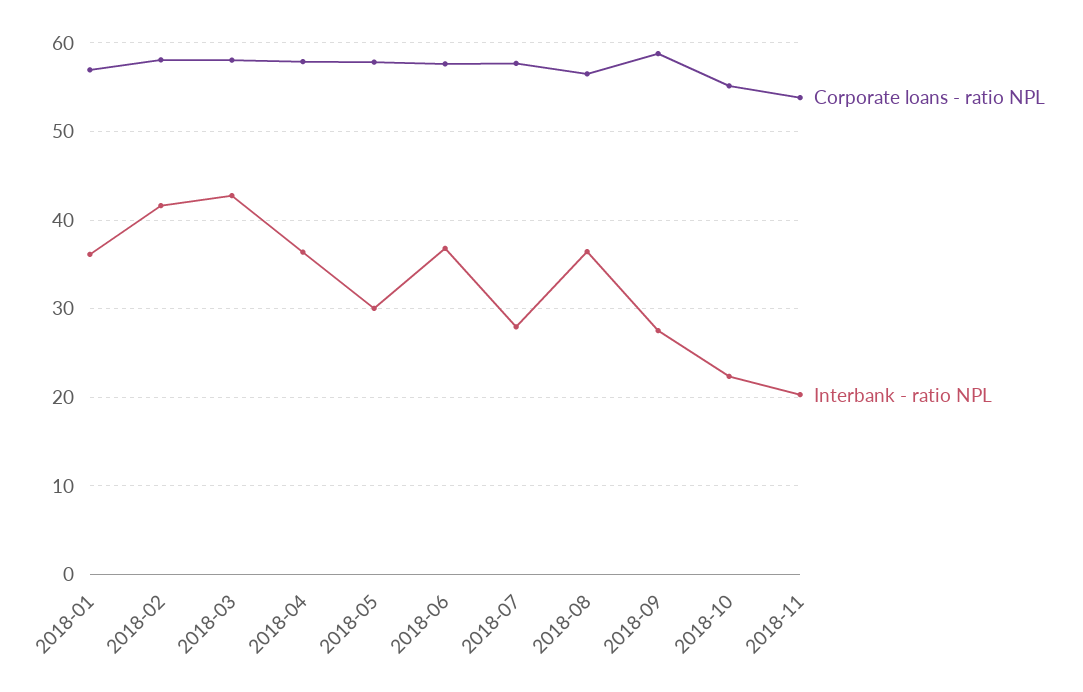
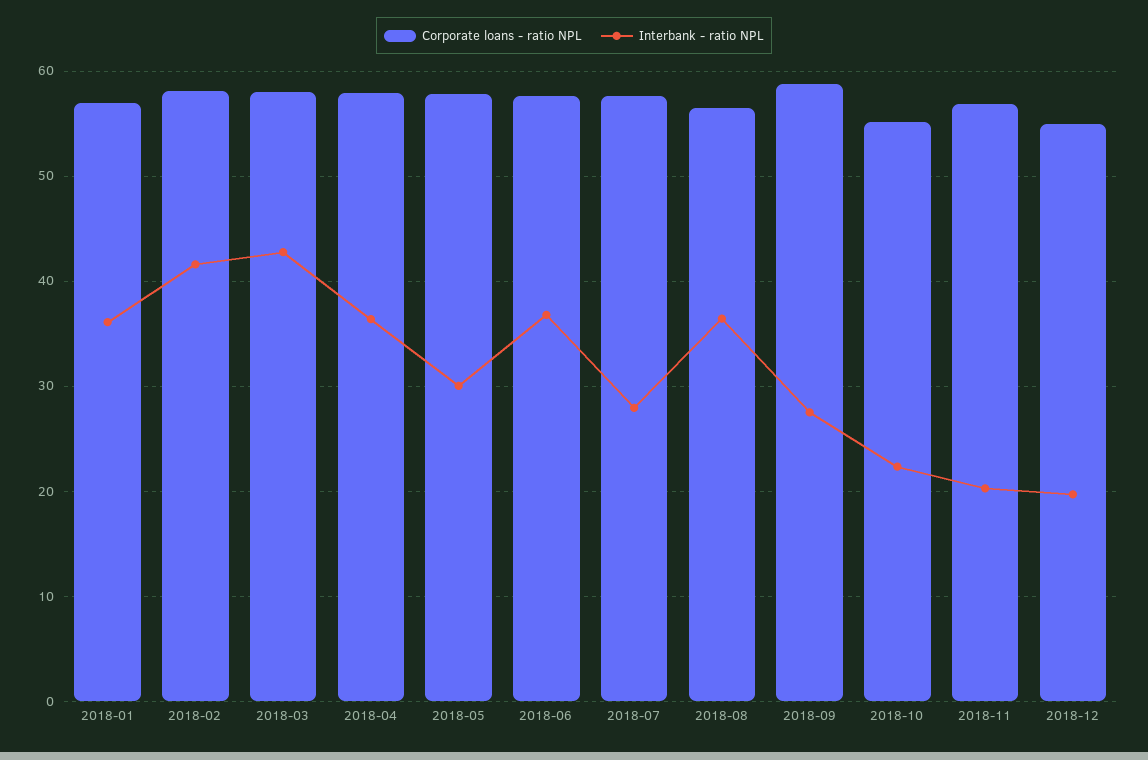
Corporate loans - ratio NPL, 2018-11: 54 -> 57
Corporate loans - ratio NPL, 2018-12: none -> 55
Interbank - ratio NPL, 2018-12: none -> 20

